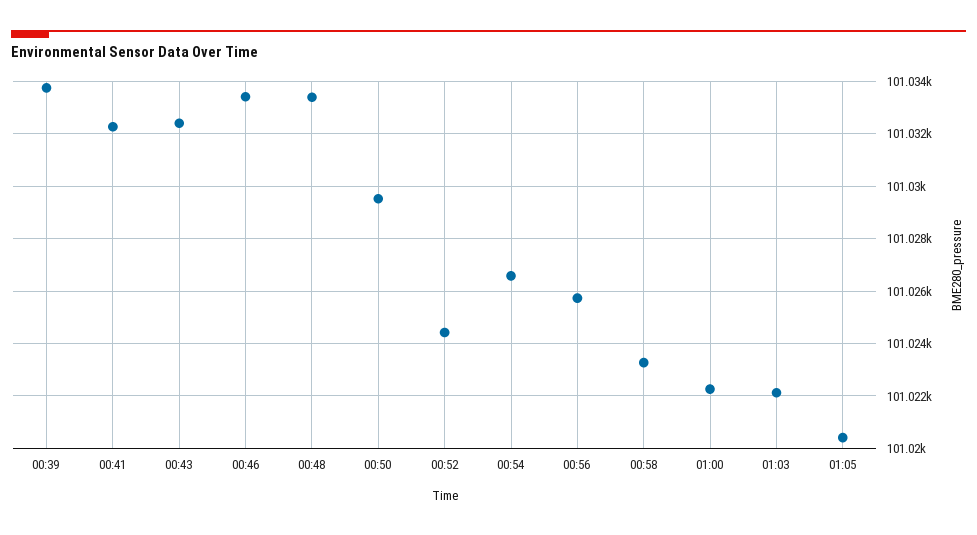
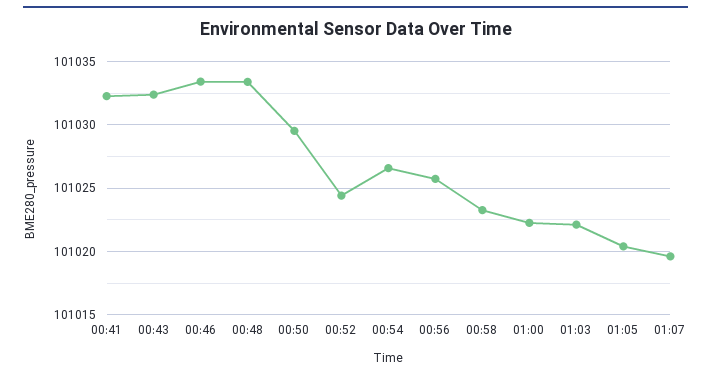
00:39: 101033.75 -> none
01:07: none -> 101019.5

